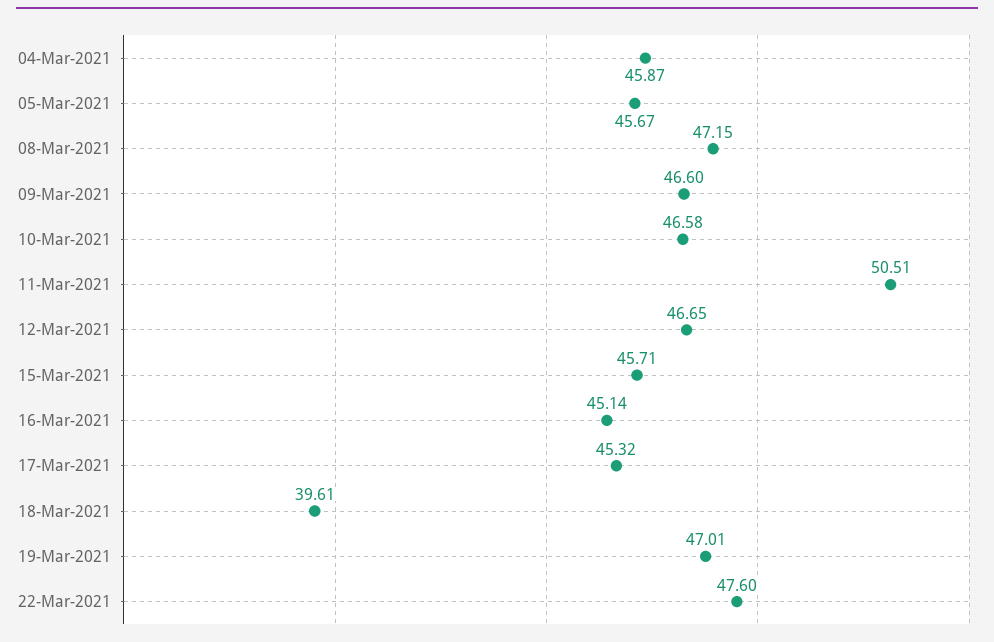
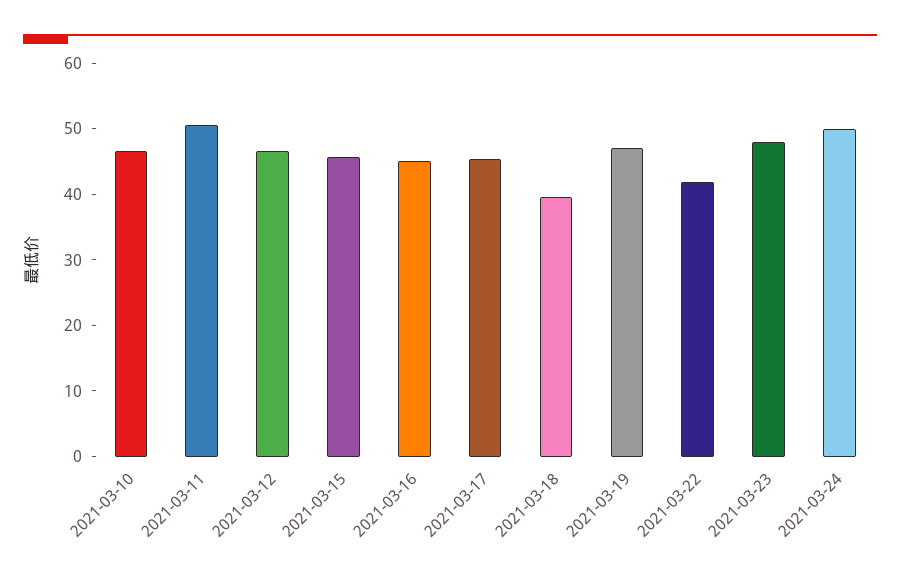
04-Mar-2021: 45.87 -> none
05-Mar-2021: 45.67 -> none
08-Mar-2021: 47.15 -> none
09-Mar-2021: 46.6 -> none
22-Mar-2021: 47.6 -> 42
2021-03-23: none -> 48
2021-03-24: none -> 50

